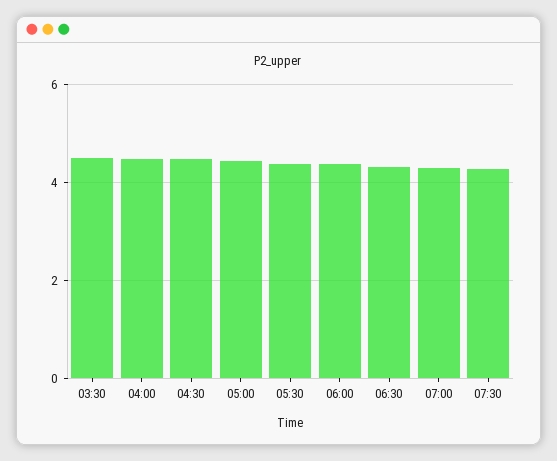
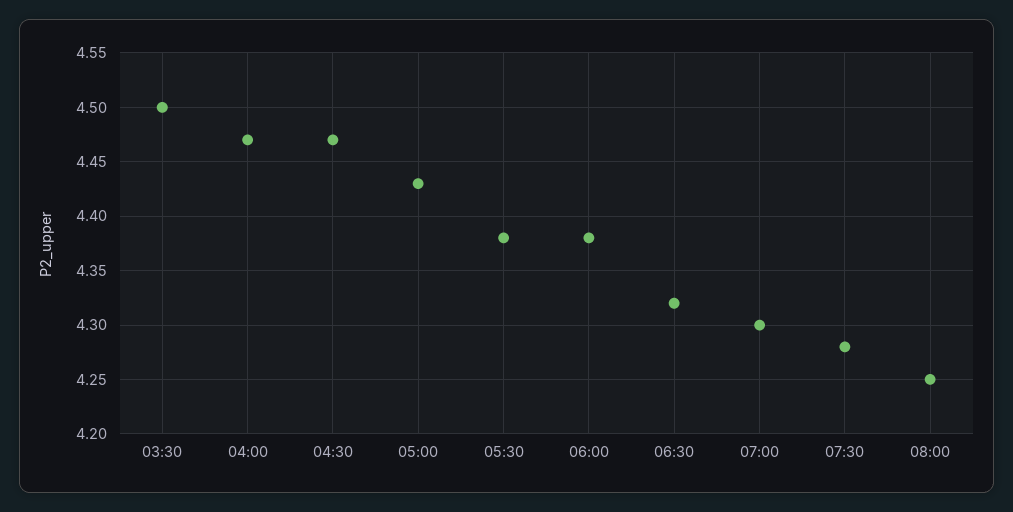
08:00: none -> 4.25

